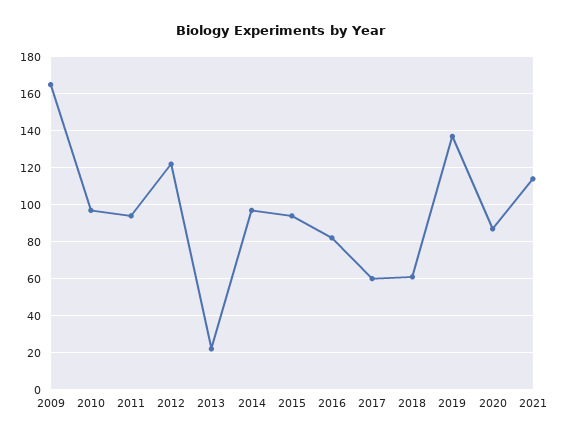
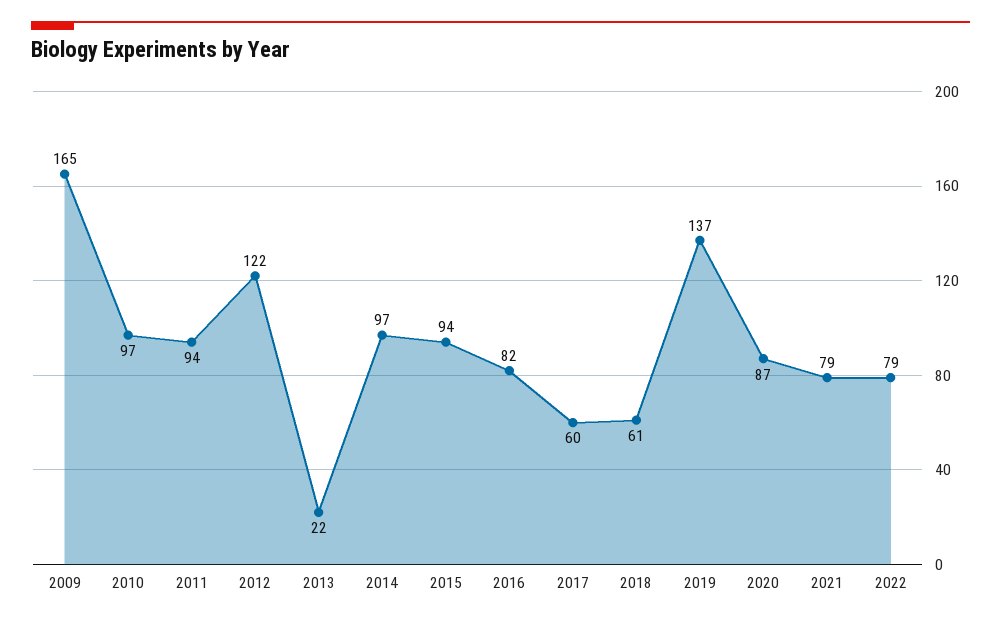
2021: 115 -> 79
2022: none -> 79

